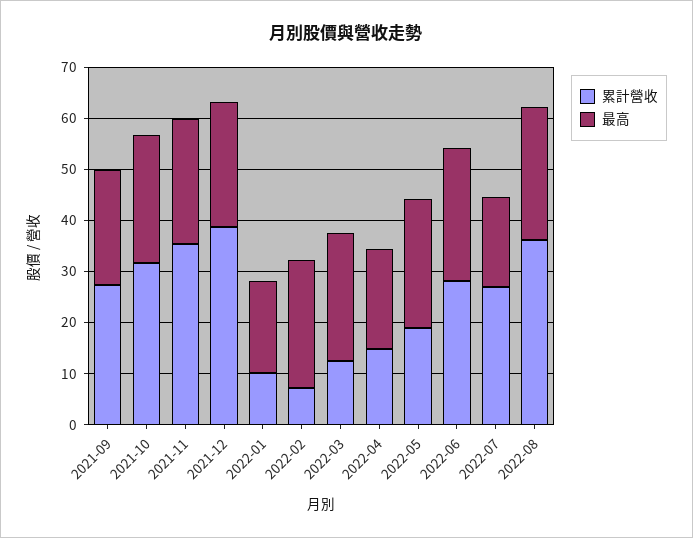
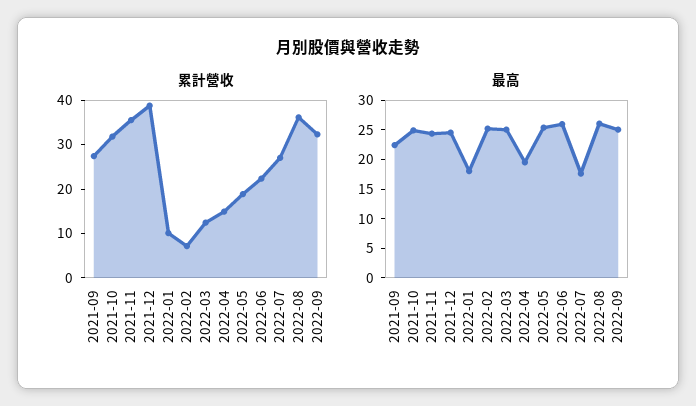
累計營收, 2022-06: 28 -> 22
累計營收, 2022-09: none -> 32
最高, 2022-09: none -> 25

